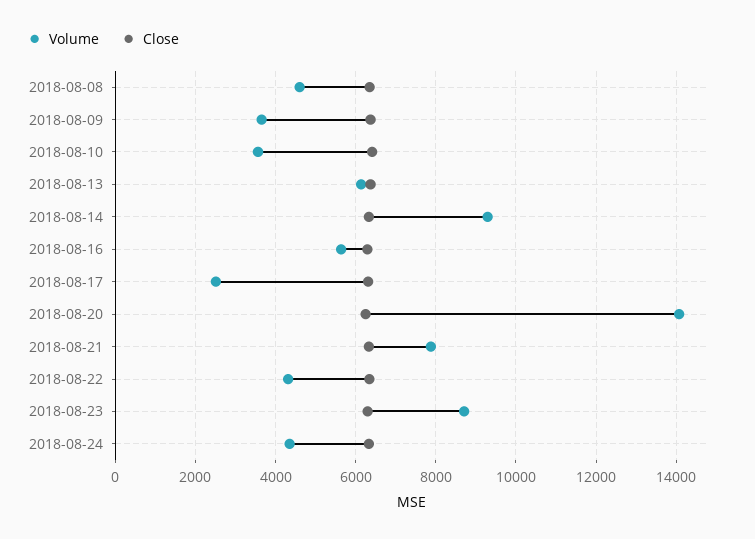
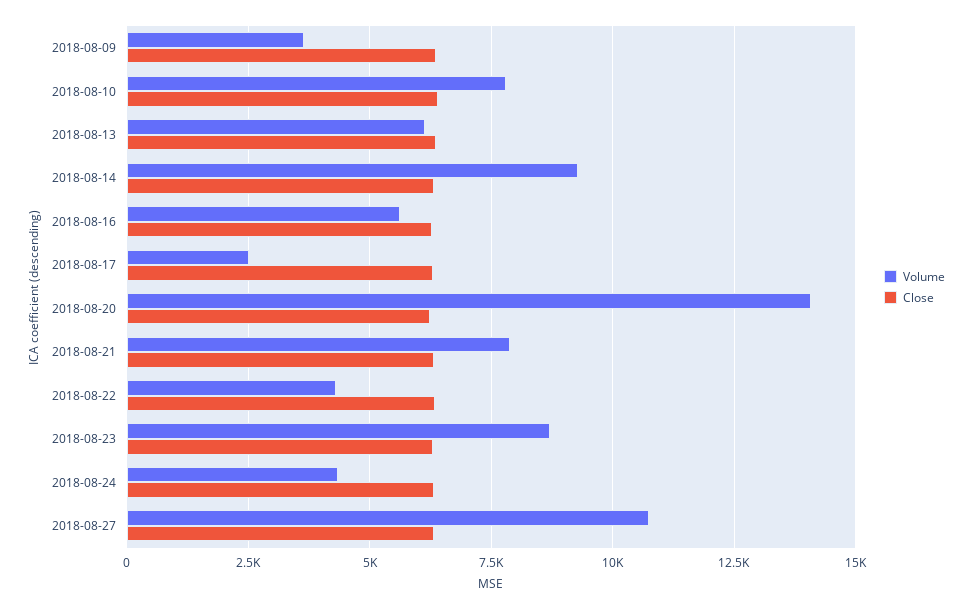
Volume, 2018-08-08: 4600 -> none
Close, 2018-08-08: 6400 -> none
Volume, 2018-08-10: 3600 -> 7750
Volume, 2018-08-27: none -> 10750
Close, 2018-08-27: none -> 6250

